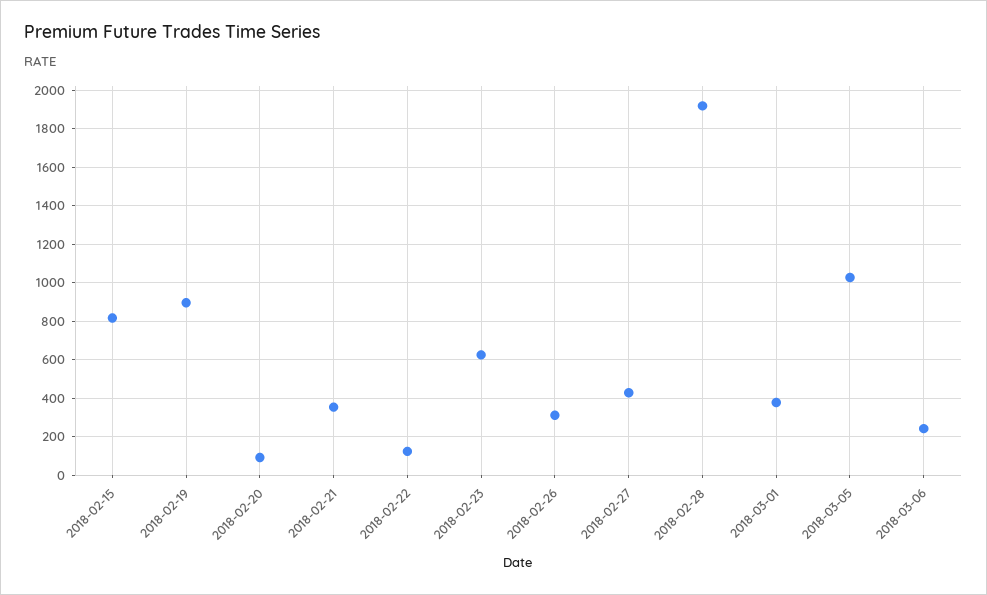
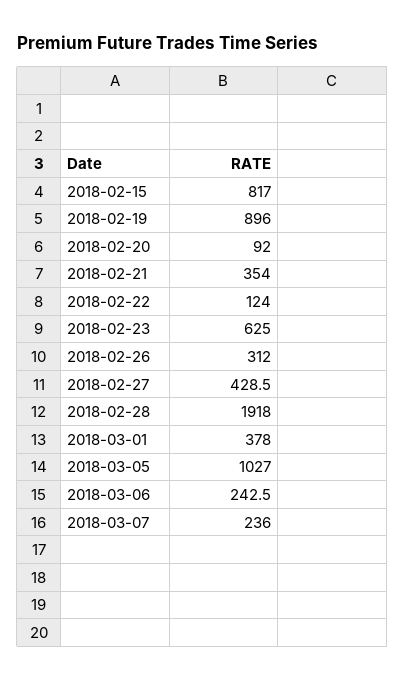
2018-03-07: none -> 236

